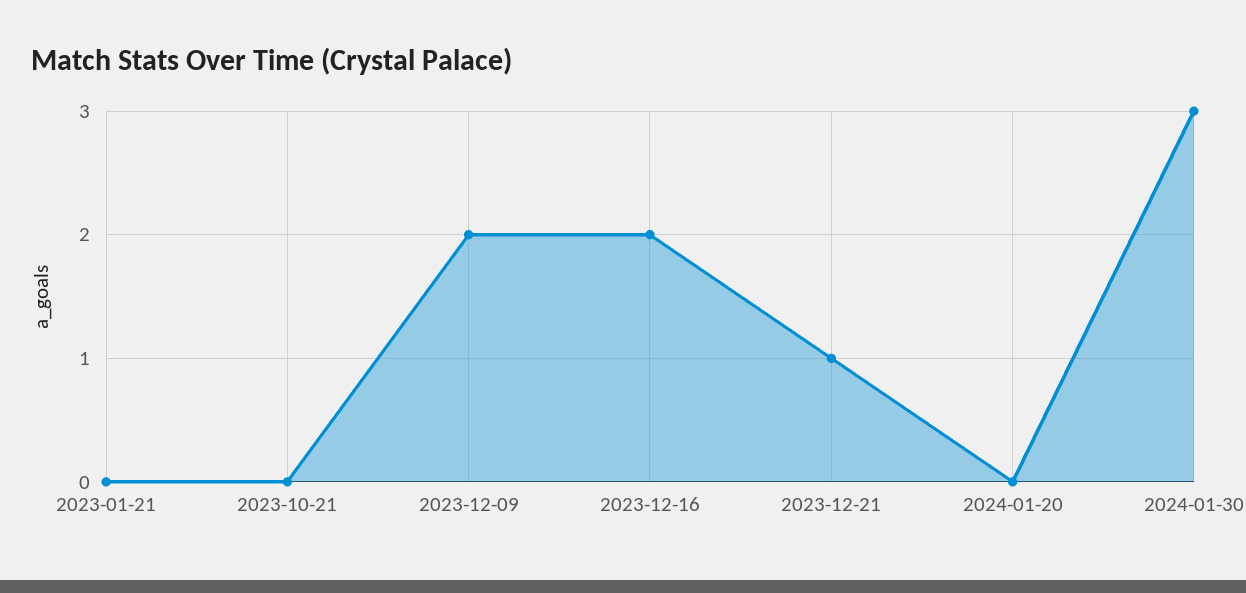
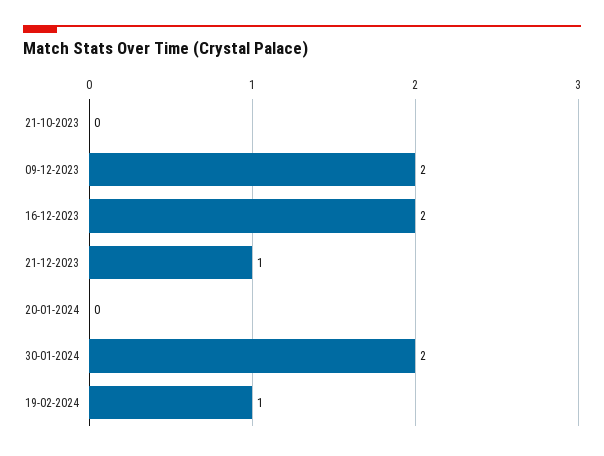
2023-01-21: 0 -> none
2024-01-30: 3 -> 2
19-02-2024: none -> 1

